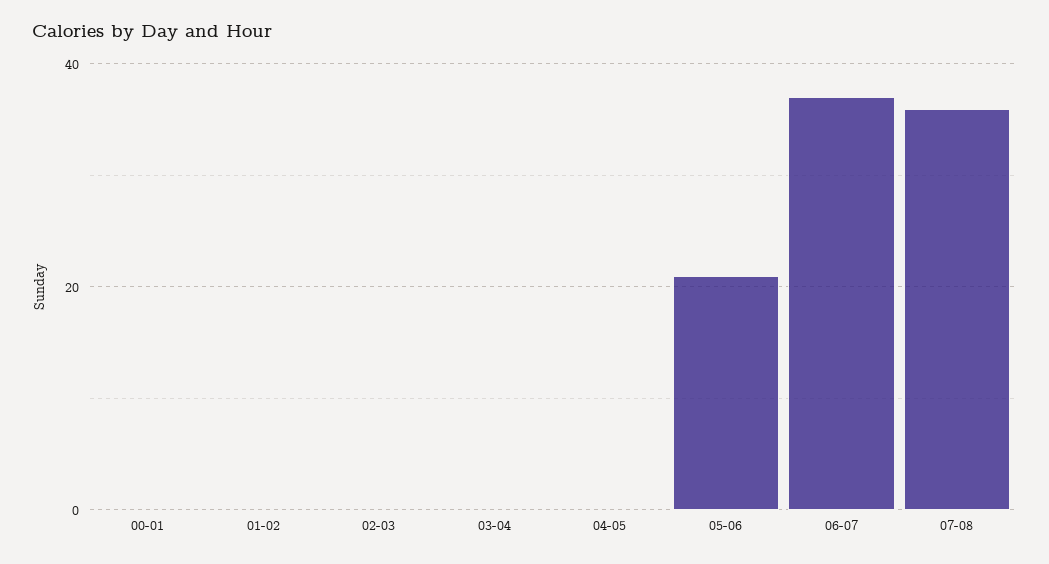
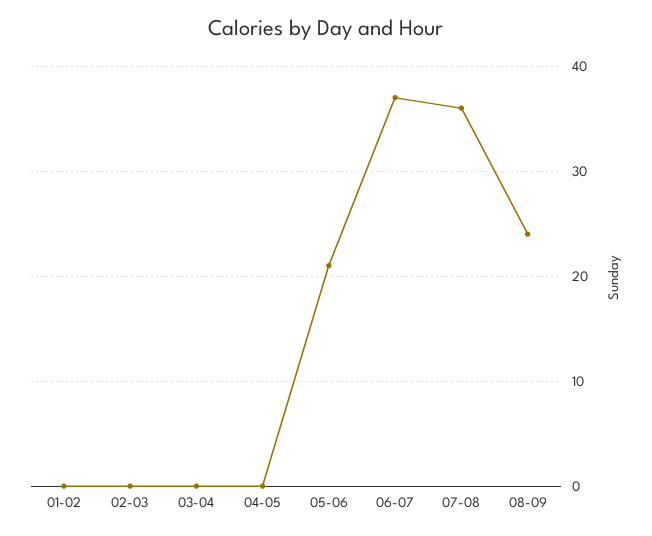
00-01: 0 -> none
08-09: none -> 24

